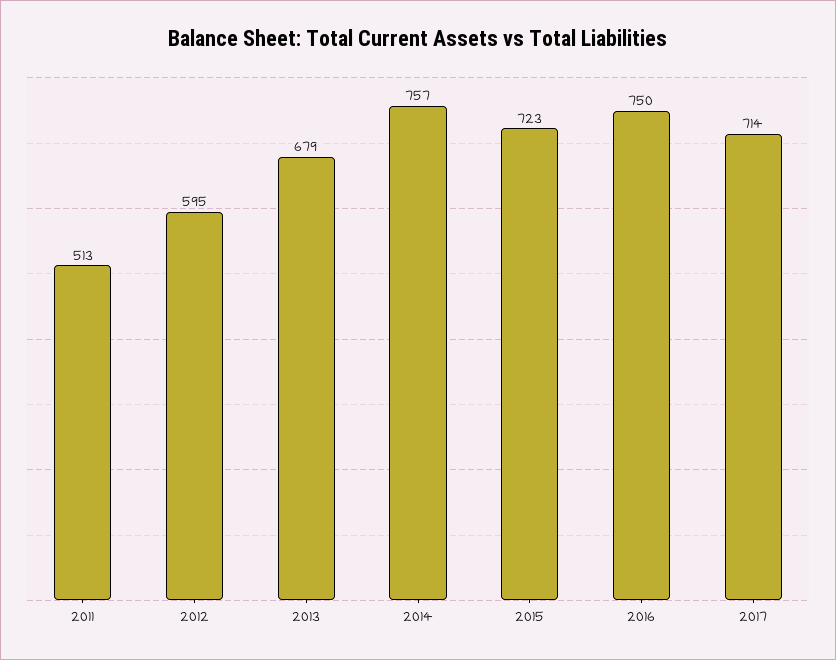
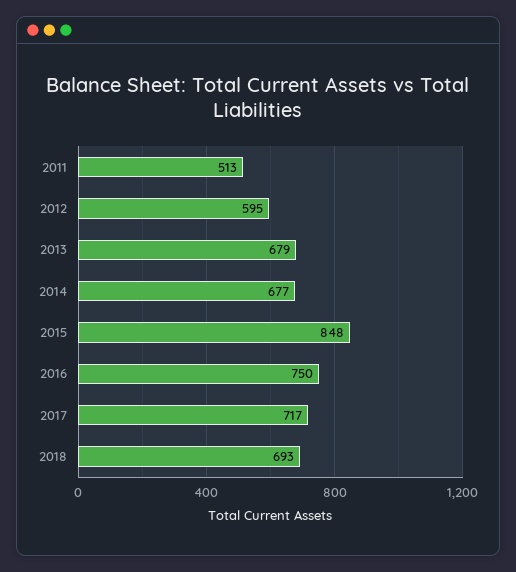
2014: 757 -> 677
2015: 723 -> 848
2017: 714 -> 717
2018: none -> 693

